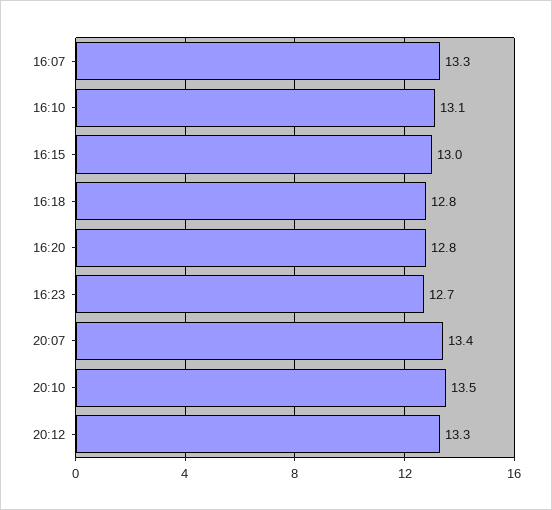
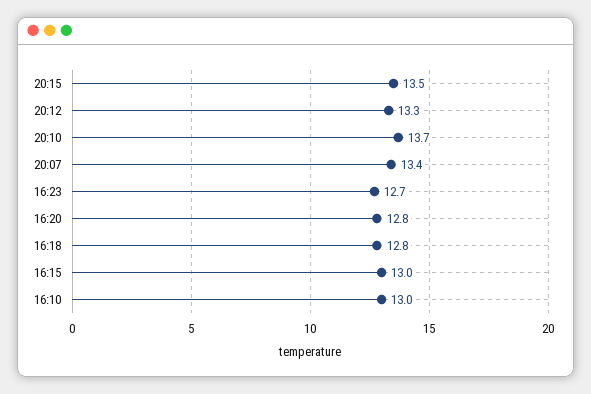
16:07: 13.3 -> none
16:10: 13.1 -> 13
20:10: 13.5 -> 13.7
20:15: none -> 13.5

